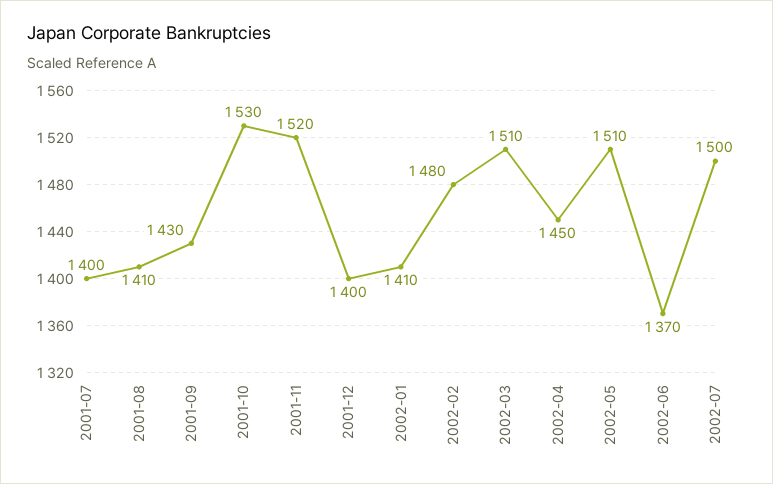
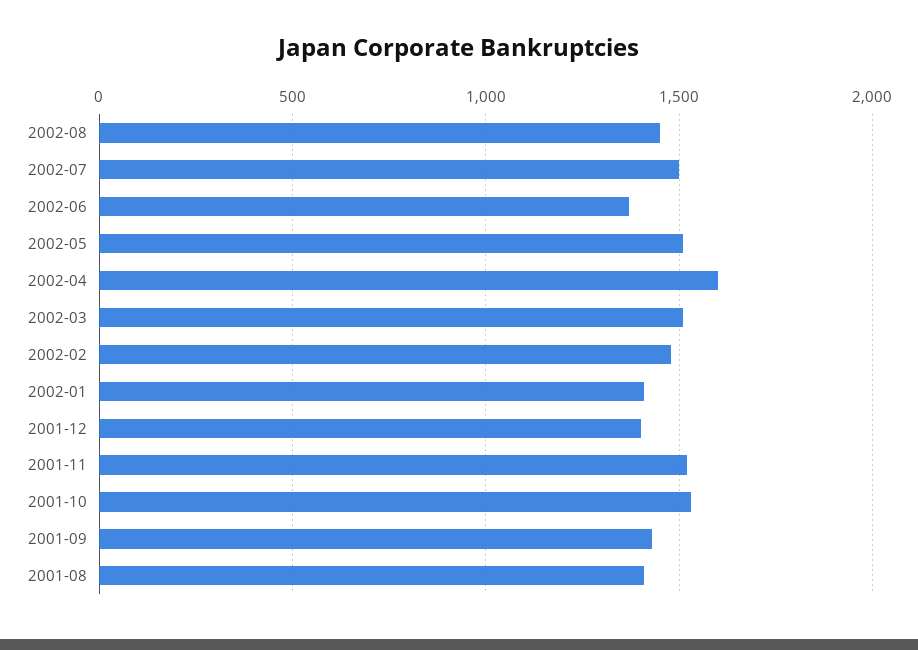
2001-07: 1400 -> none
2002-04: 1450 -> 1600
2002-08: none -> 1450

